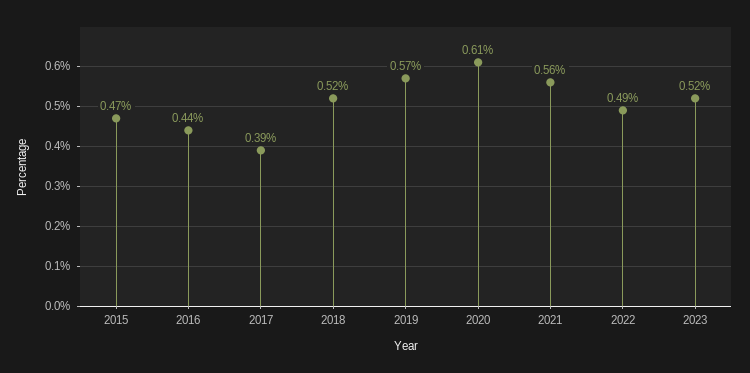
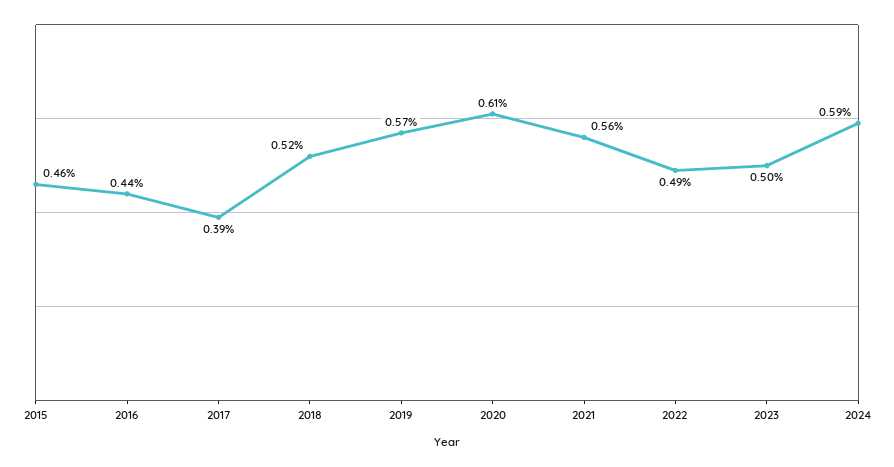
2015: 0.47 -> 0.46
2023: 0.52 -> 0.5
2024: none -> 0.59

